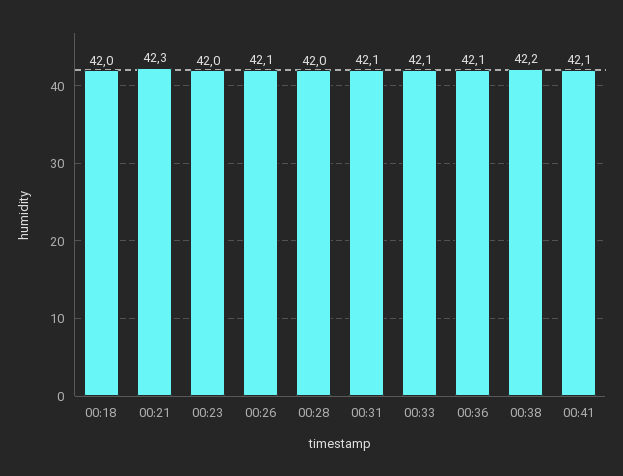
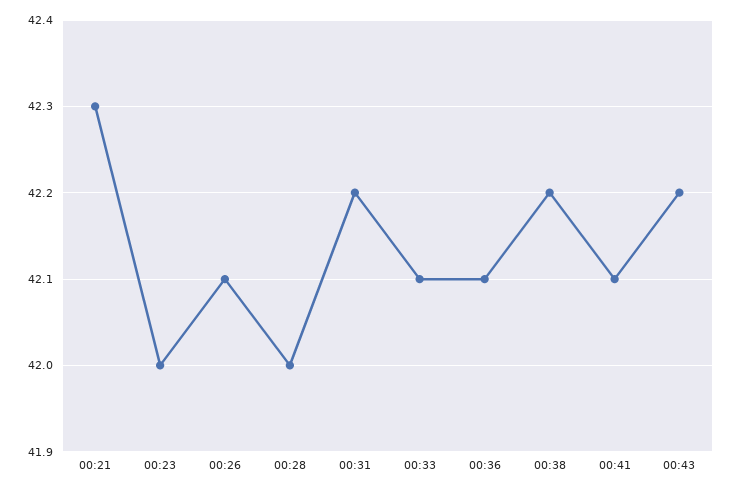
00:18: 42 -> none
00:31: 42.1 -> 42.2
00:43: none -> 42.2

